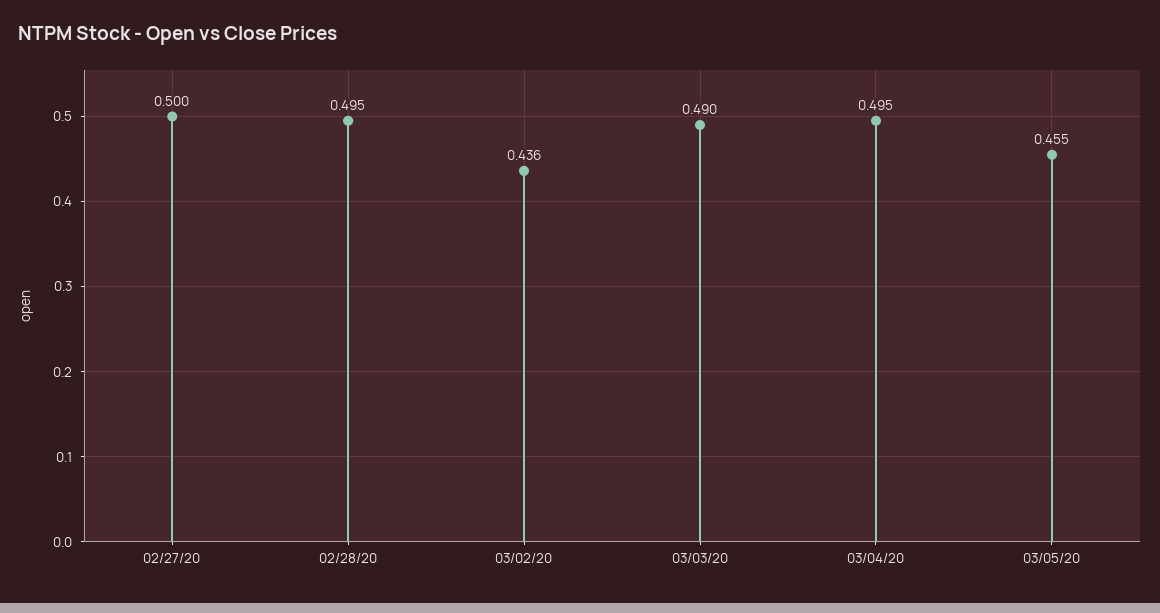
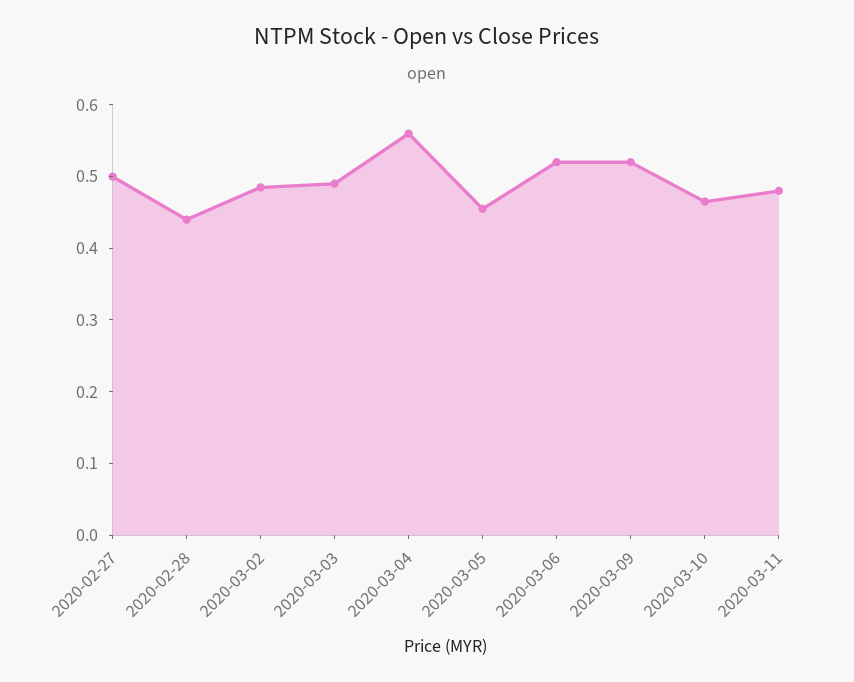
02/28/20: 0.495 -> 0.44
03/02/20: 0.436 -> 0.48
03/04/20: 0.495 -> 0.56
2020-03-06: none -> 0.52
2020-03-09: none -> 0.52
2020-03-10: none -> 0.46
2020-03-11: none -> 0.48

